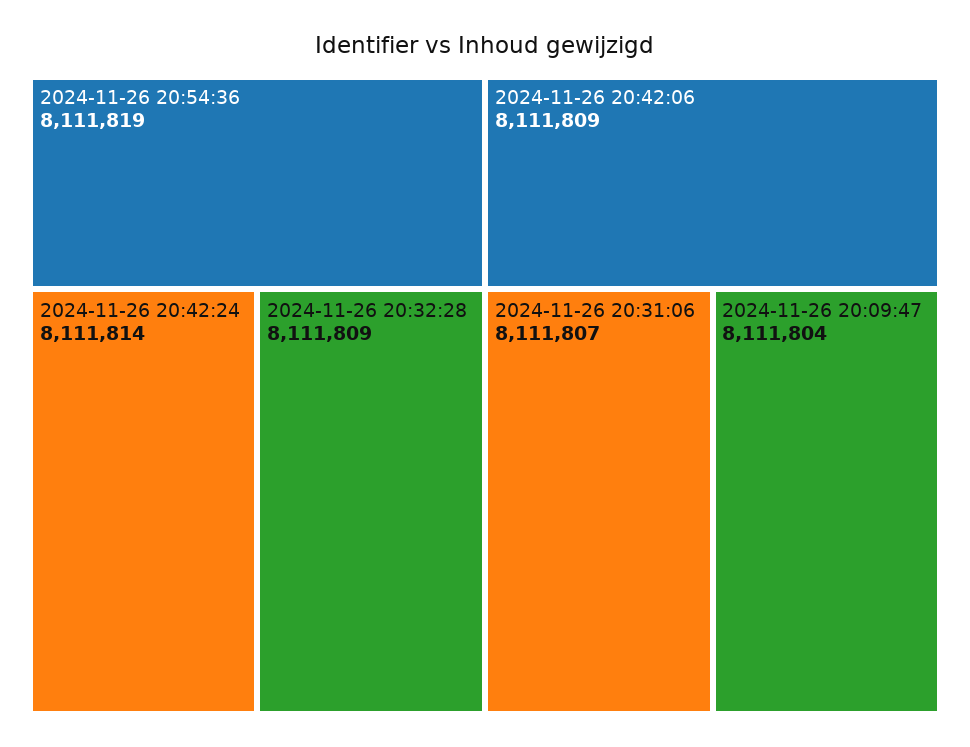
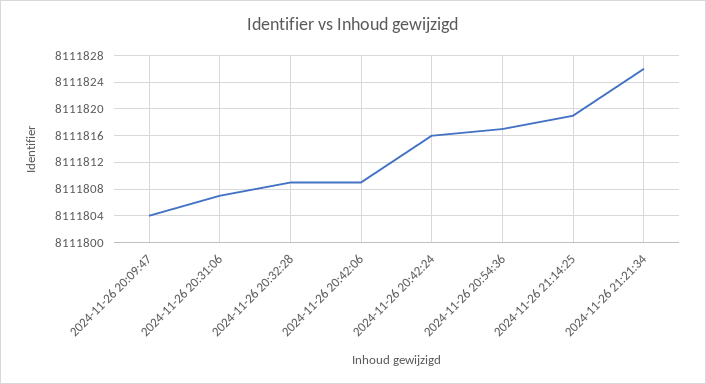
2024-11-26 20:54:36: 8111819 -> 8111817
2024-11-26 20:42:24: 8111814 -> 8111816
2024-11-26 21:14:25: none -> 8111819
2024-11-26 21:21:34: none -> 8111826

